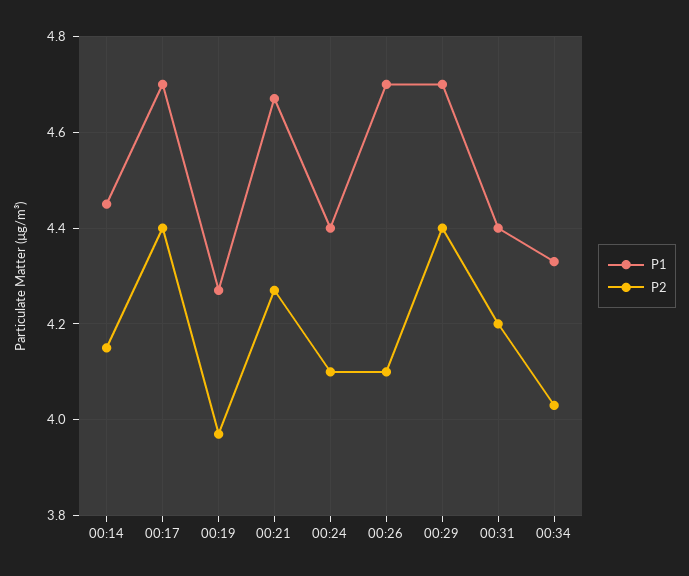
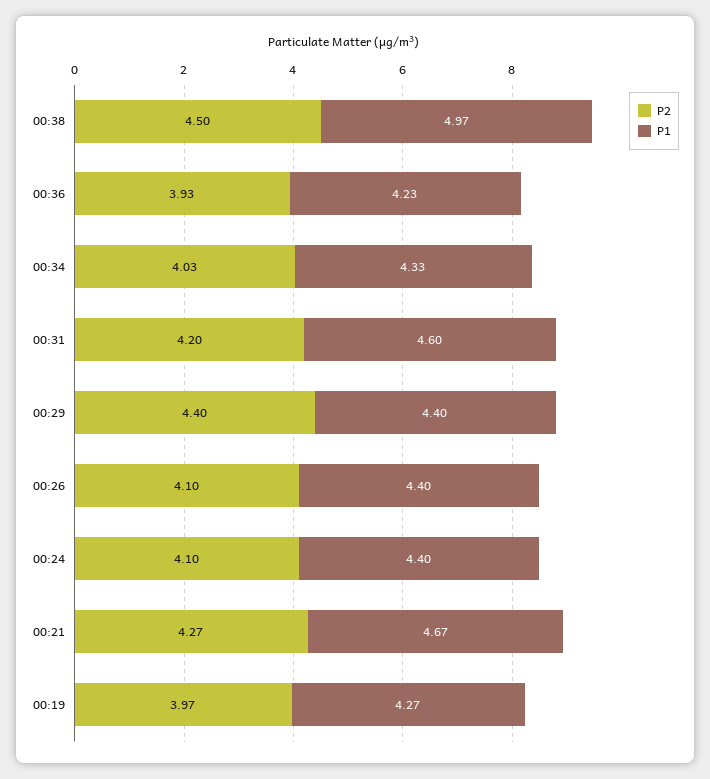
P1, 00:14: 4.45 -> none
P2, 00:14: 4.15 -> none
P1, 00:17: 4.7 -> none
P2, 00:17: 4.4 -> none
P1, 00:26: 4.7 -> 4.4
P1, 00:29: 4.7 -> 4.4
P1, 00:31: 4.4 -> 4.6
P2, 00:38: none -> 4.5
P1, 00:38: none -> 4.97
P2, 00:36: none -> 3.93
P1, 00:36: none -> 4.23

